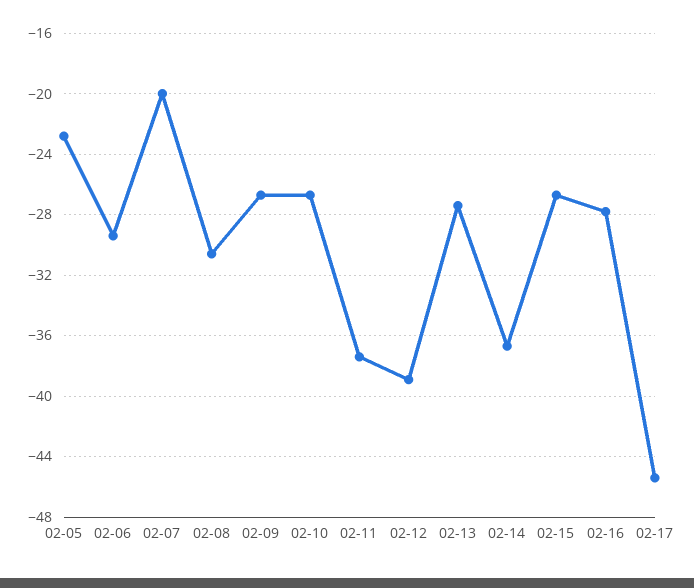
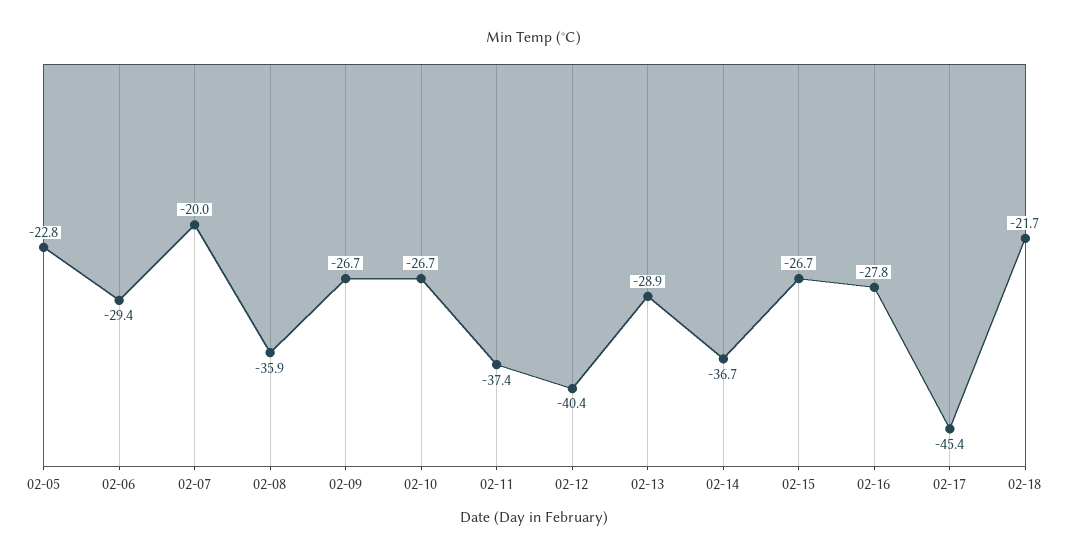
02-08: -30.5 -> -35.9
02-12: -39 -> -40.4
02-13: -27.5 -> -28.9
02-18: none -> -21.7

